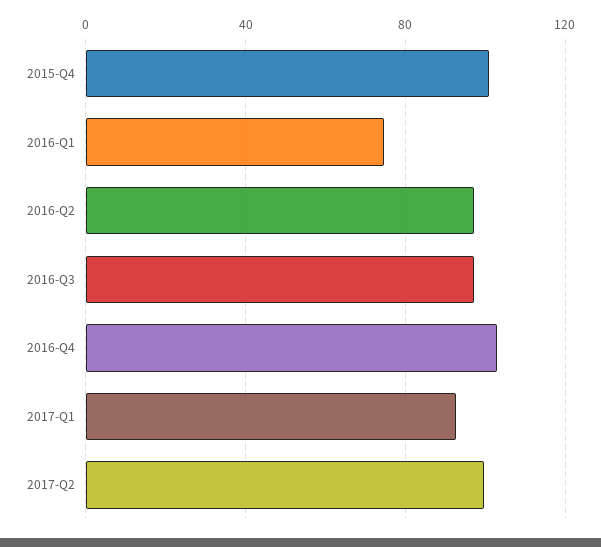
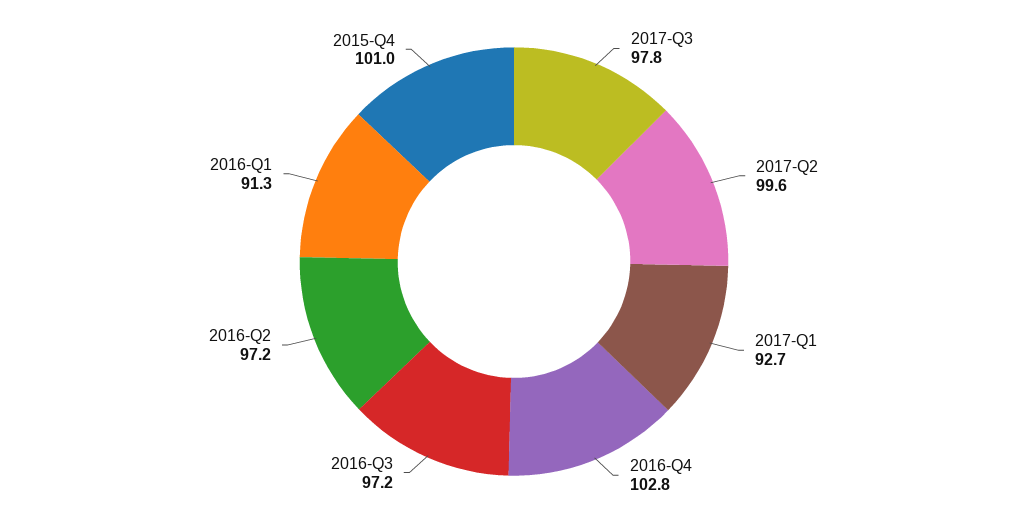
2016-Q1: 75 -> 91.3
2017-Q3: none -> 97.8

